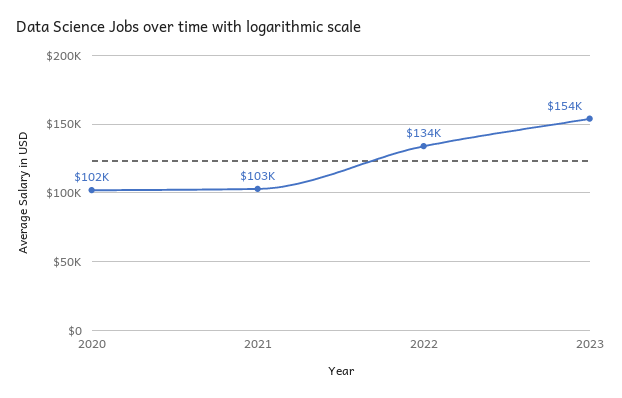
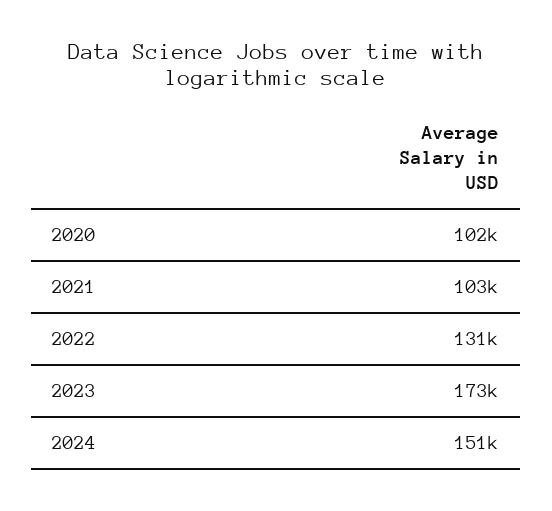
2022: 134000 -> 131000
2023: 154000 -> 173000
2024: none -> 151000

